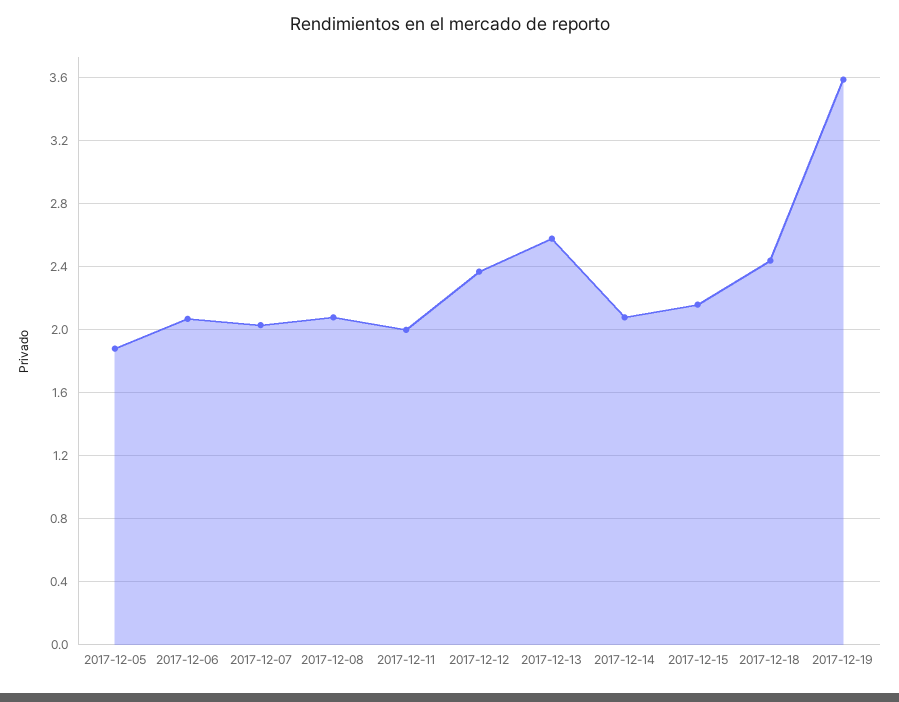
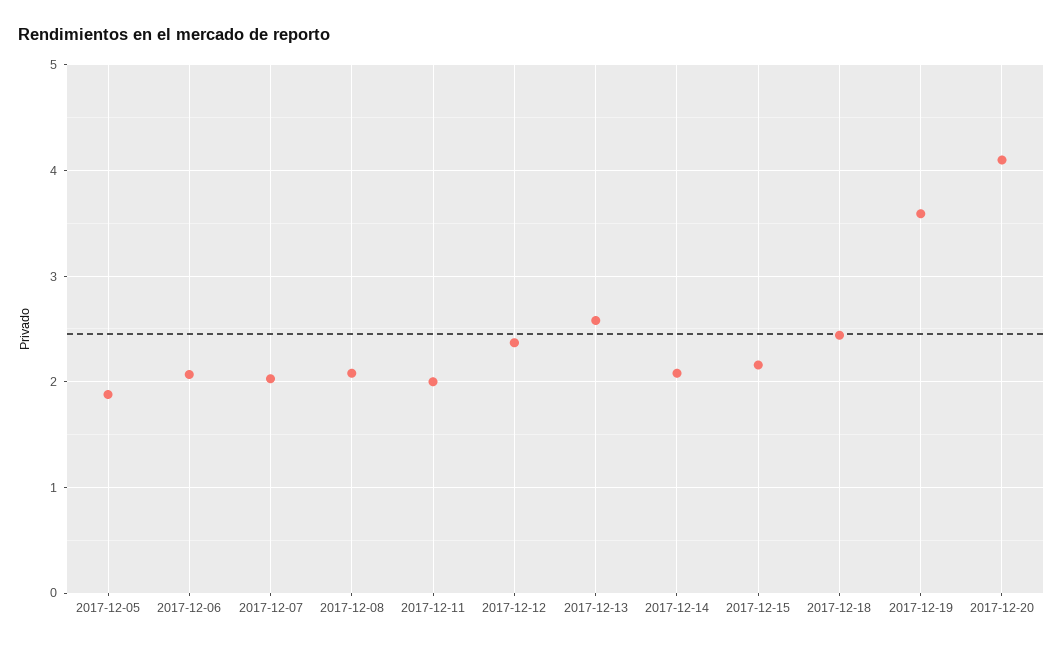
2017-12-20: none -> 4.1

